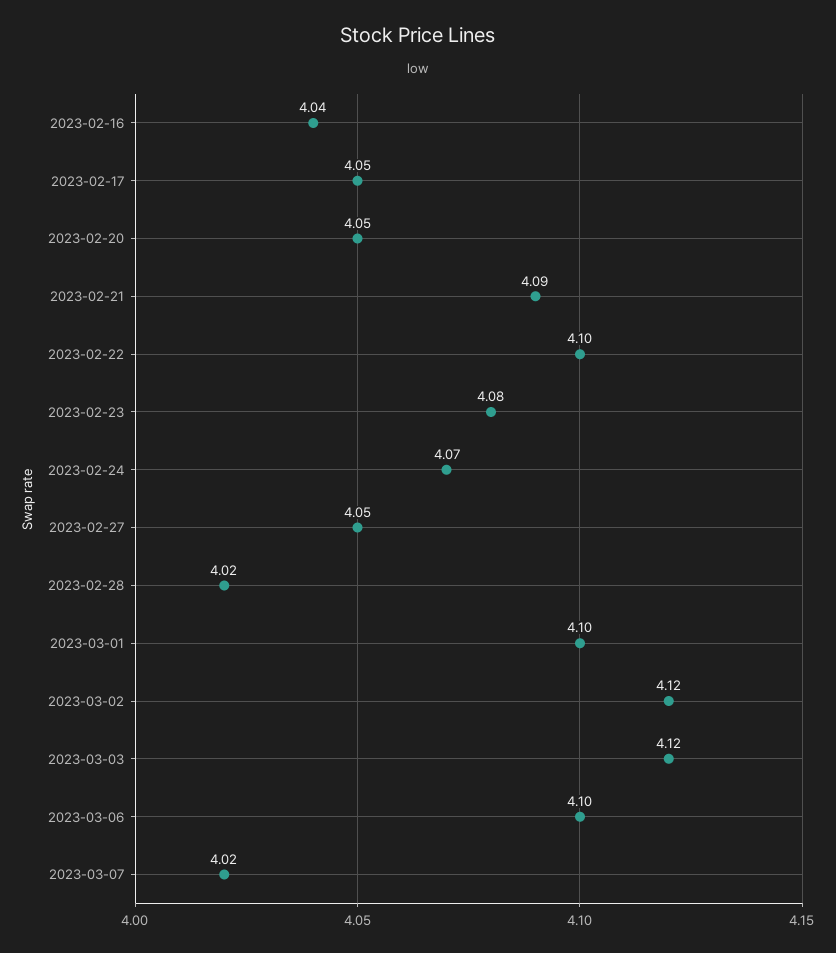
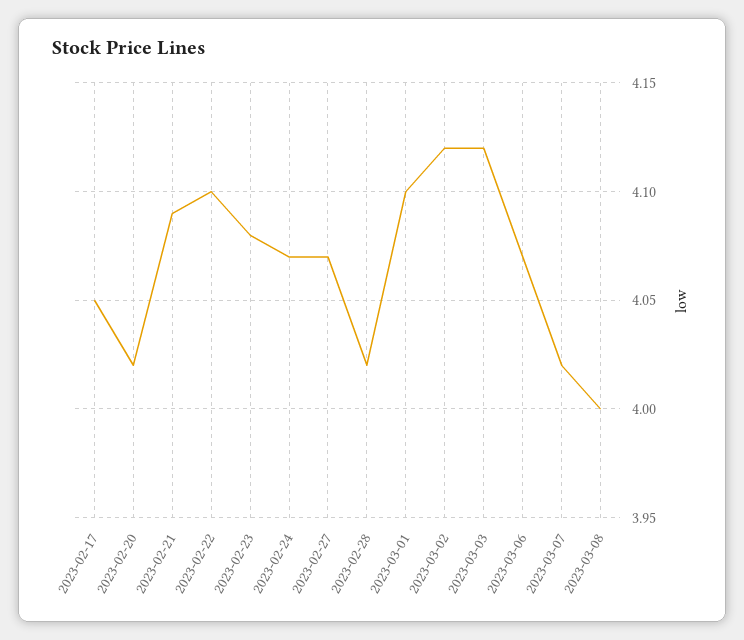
2023-02-16: 4.04 -> none
2023-02-20: 4.05 -> 4.02
2023-02-27: 4.05 -> 4.07
2023-03-06: 4.1 -> 4.07
2023-03-08: none -> 4

